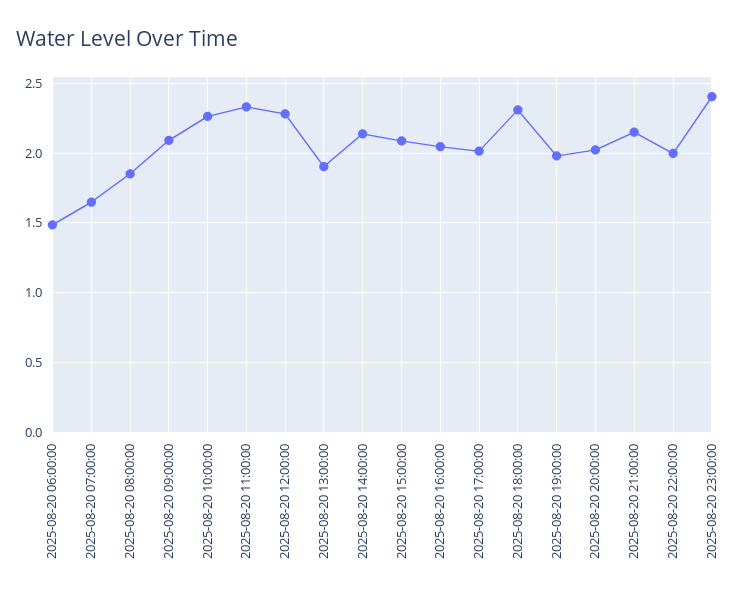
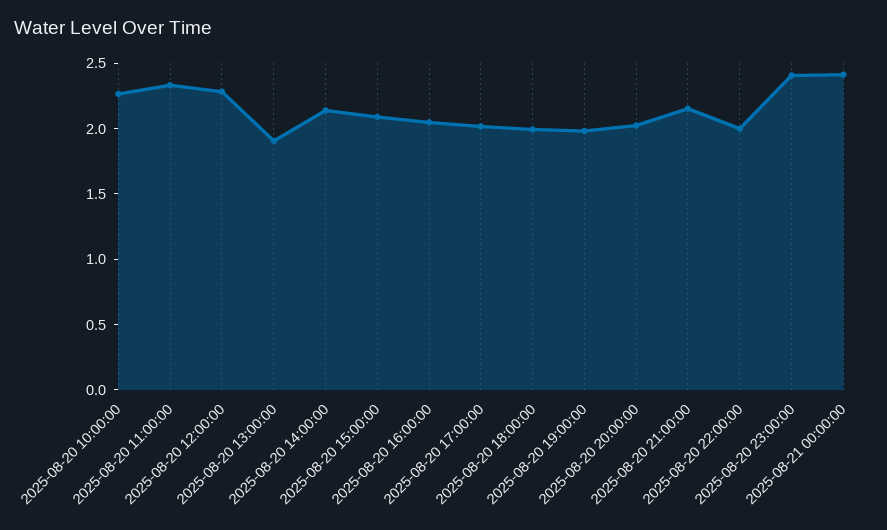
2025-08-20 06:00:00: 1.5 -> none
2025-08-20 07:00:00: 1.65 -> none
2025-08-20 08:00:00: 1.85 -> none
2025-08-20 09:00:00: 2.1 -> none
2025-08-20 18:00:00: 2.3 -> 2
2025-08-21 00:00:00: none -> 2.4

